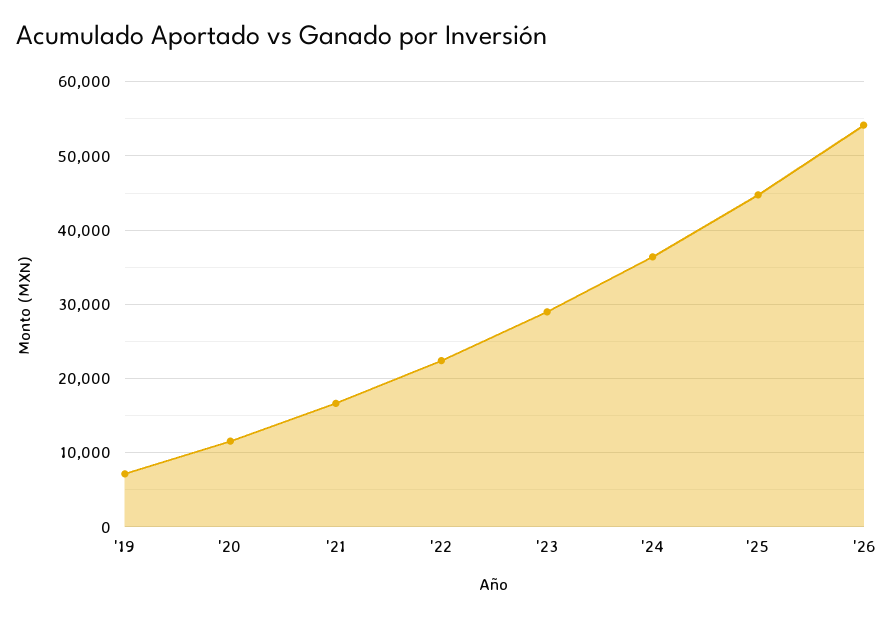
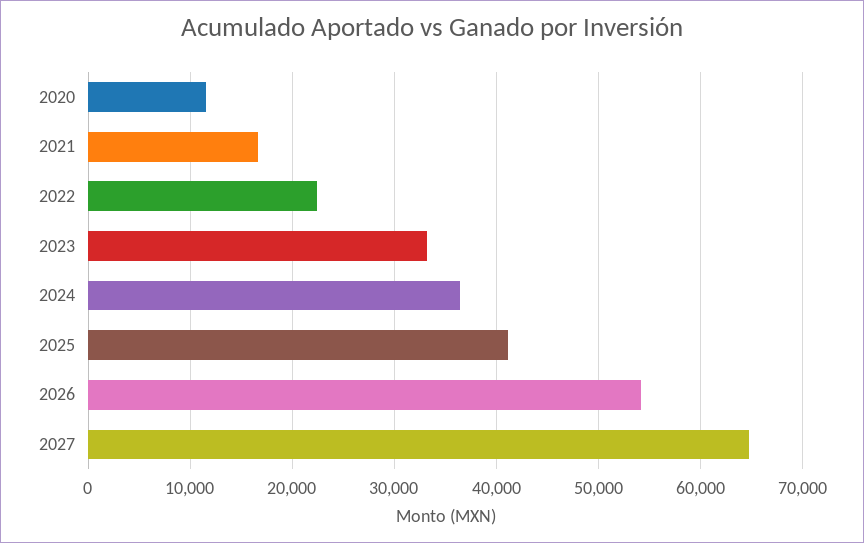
'19: 7000 -> none
'23: 29000 -> 33000
'25: 45000 -> 41000
2027: none -> 65000

